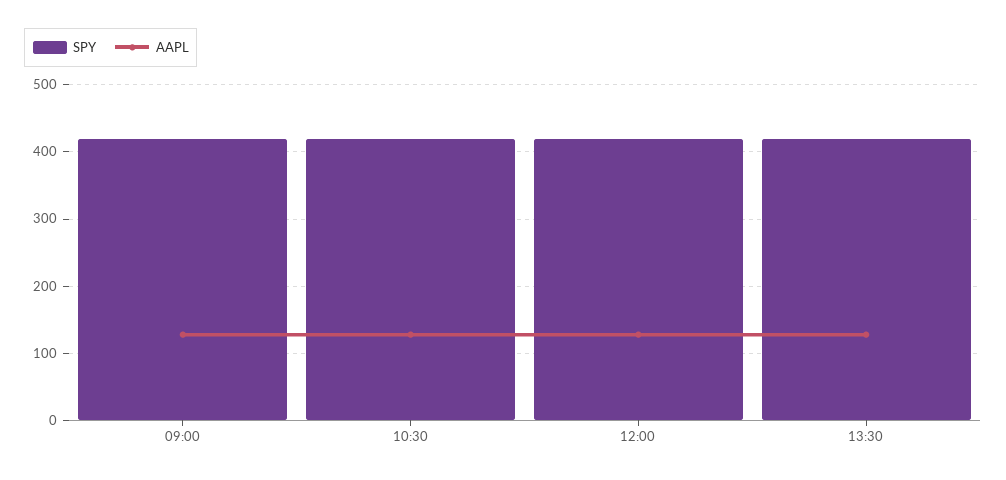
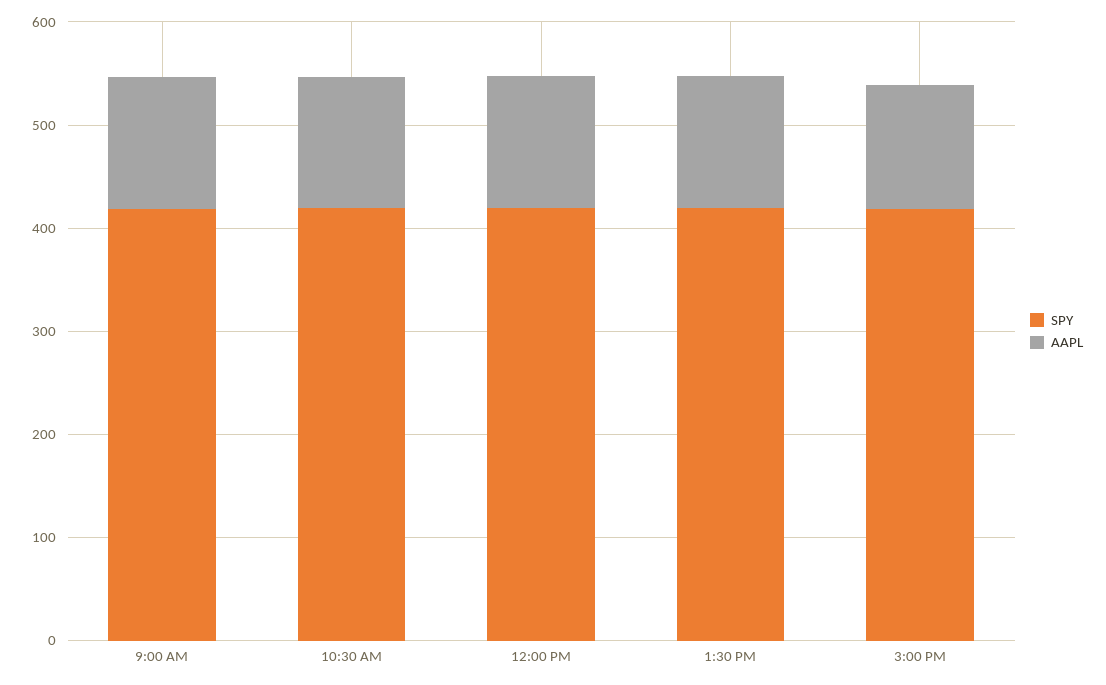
SPY, 3:00 PM: none -> 420
AAPL, 3:00 PM: none -> 120

